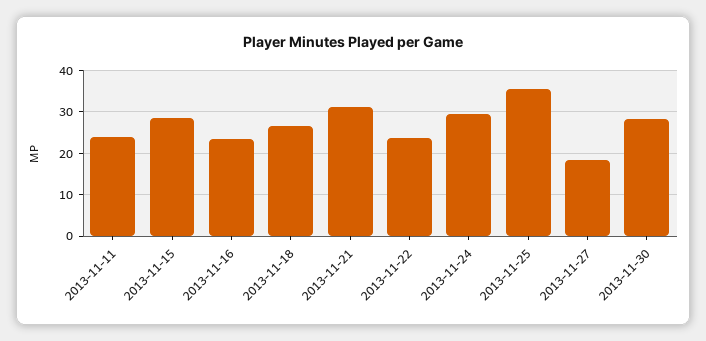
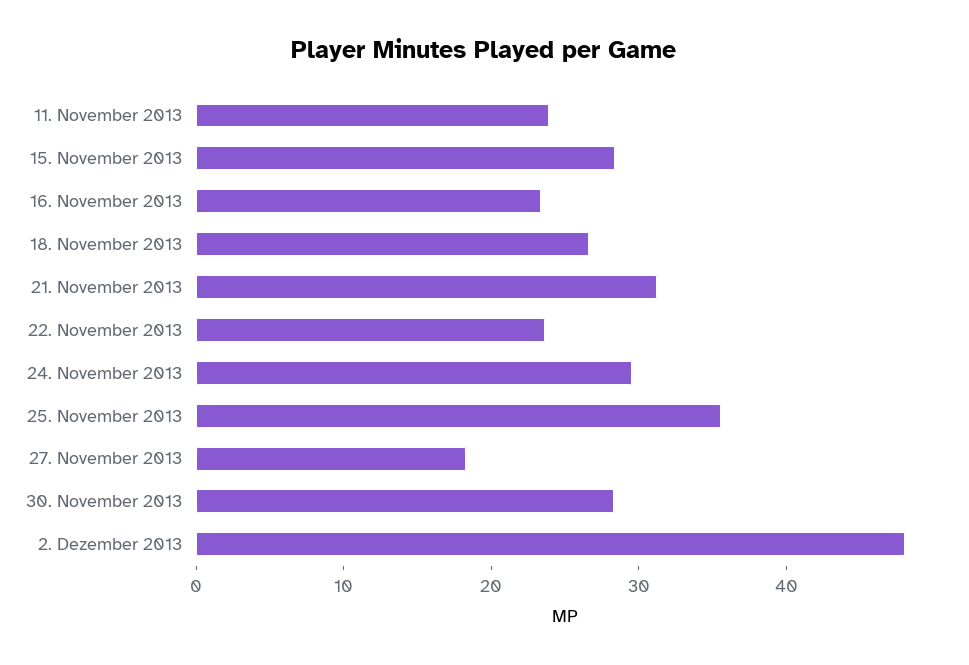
2. Dezember 2013: none -> 48

